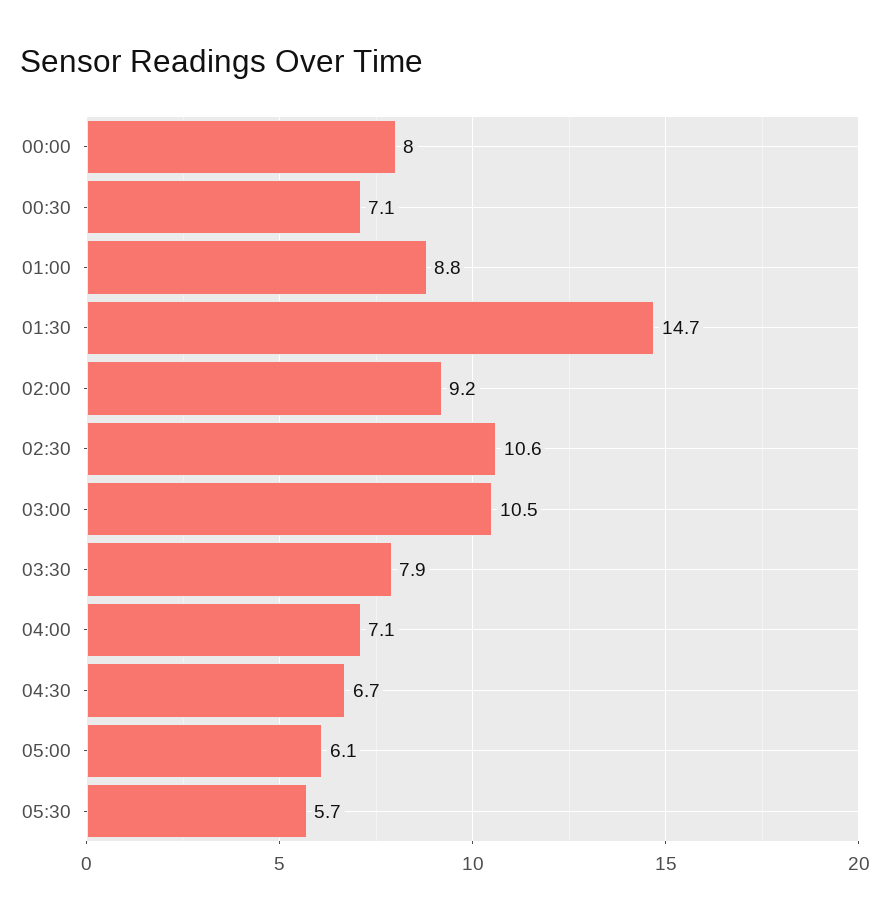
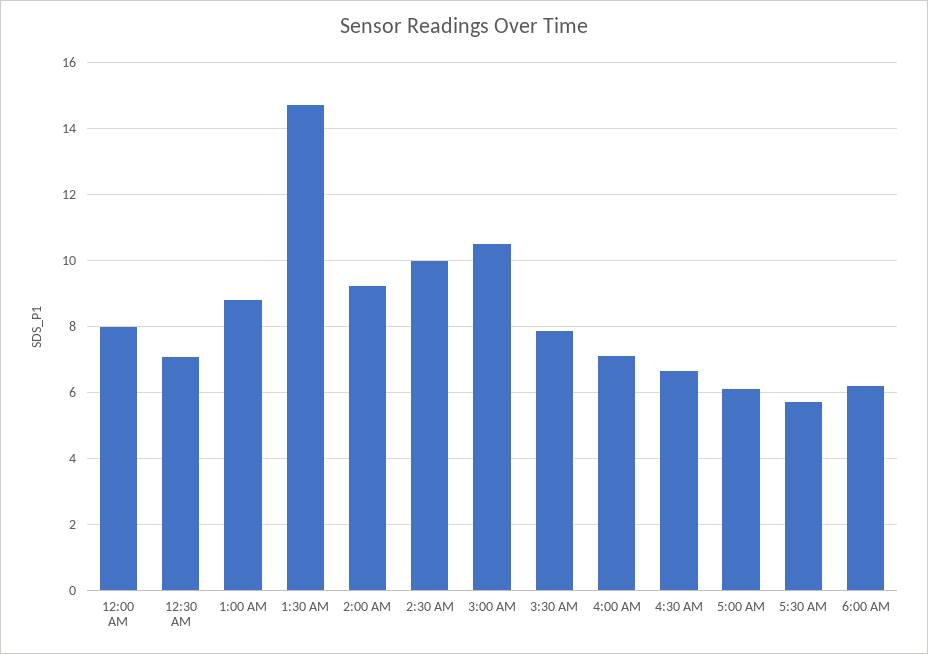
02:30: 10.6 -> 10
6:00 AM: none -> 6.2

